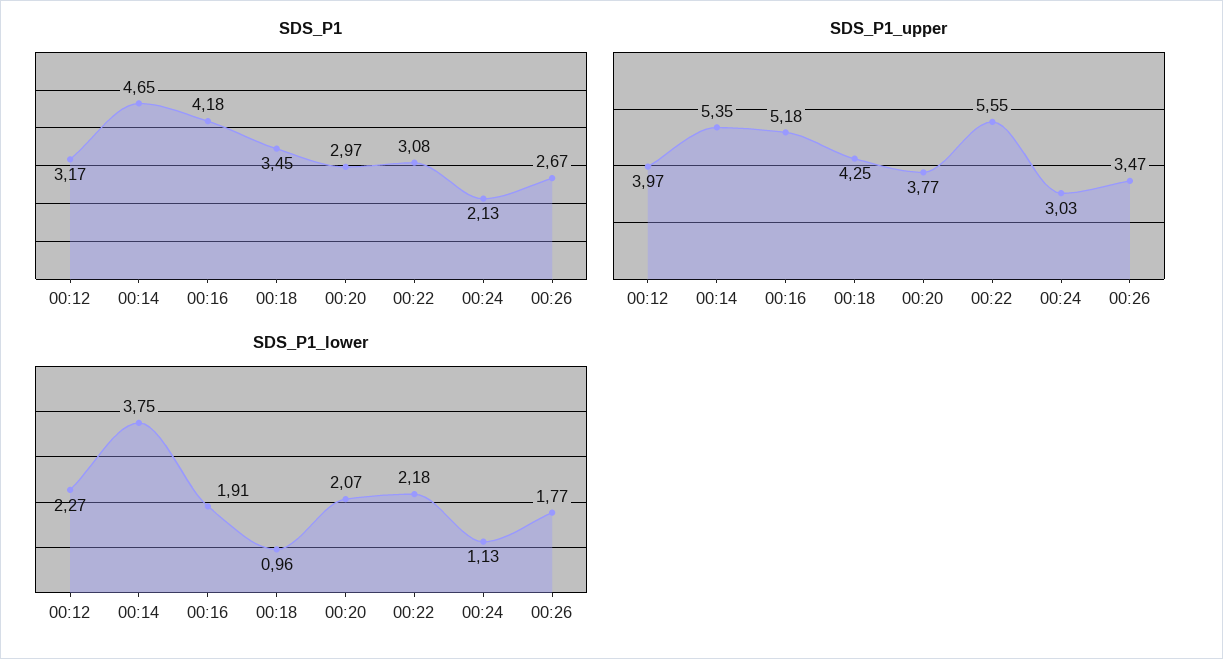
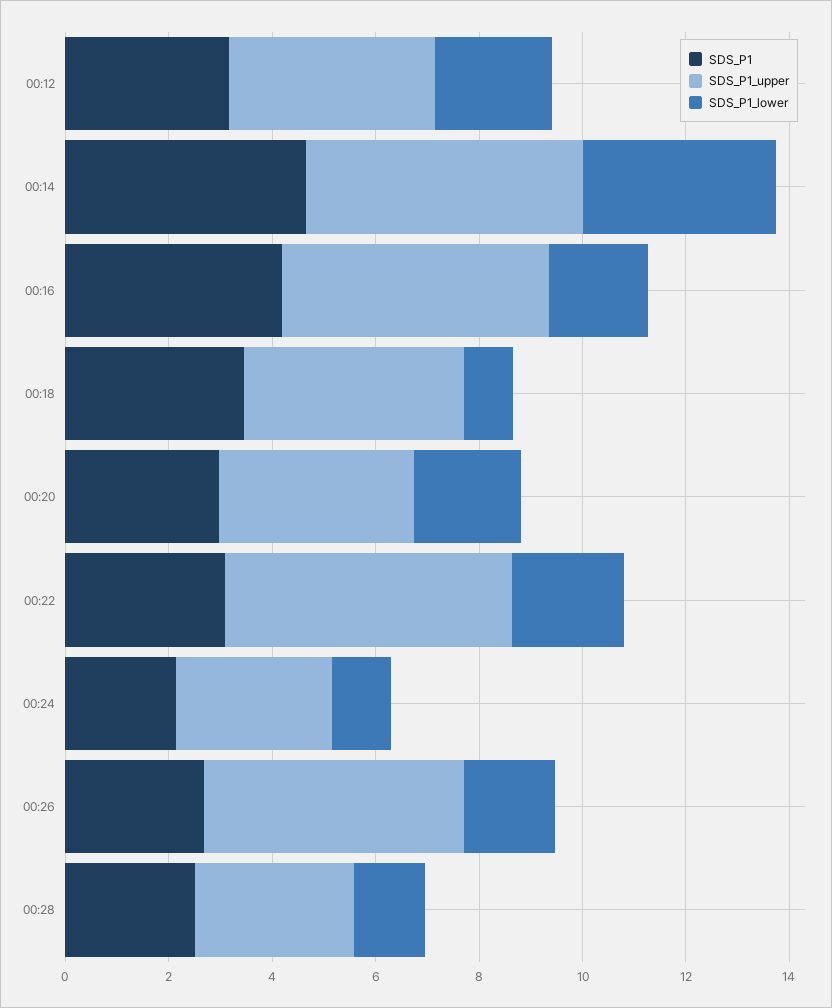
SDS_P1_upper, 00:26: 3.47 -> 5
SDS_P1, 00:28: none -> 2.5
SDS_P1_upper, 00:28: none -> 3
SDS_P1_lower, 00:28: none -> 1.5

